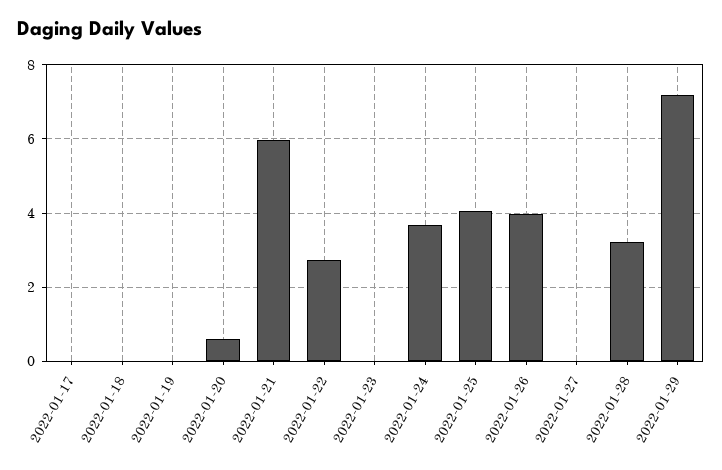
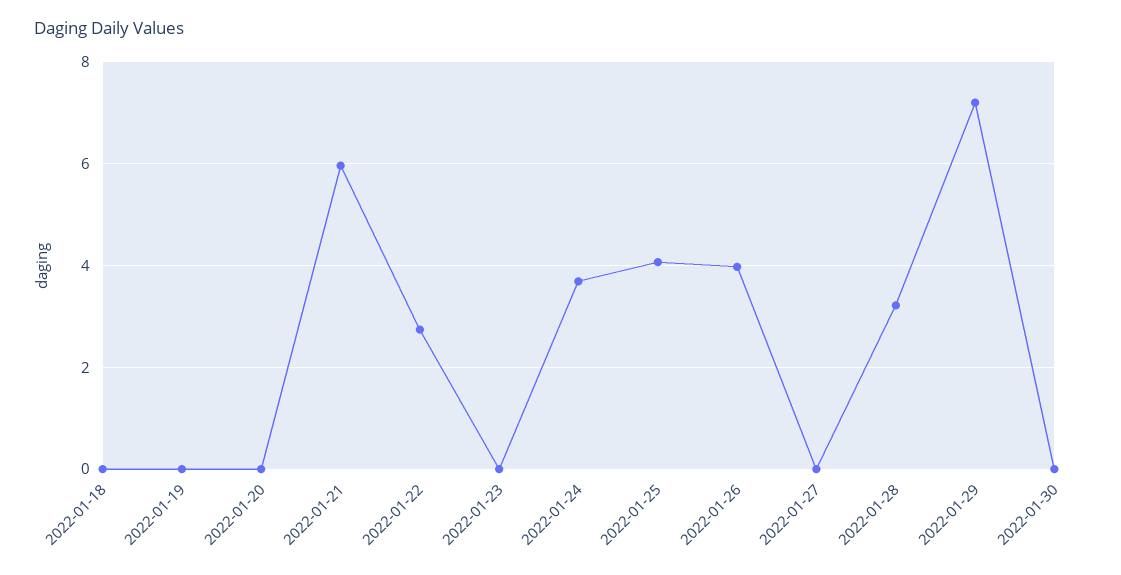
2022-01-17: 0 -> none
2022-01-20: 0.6 -> 0
2022-01-30: none -> 0

